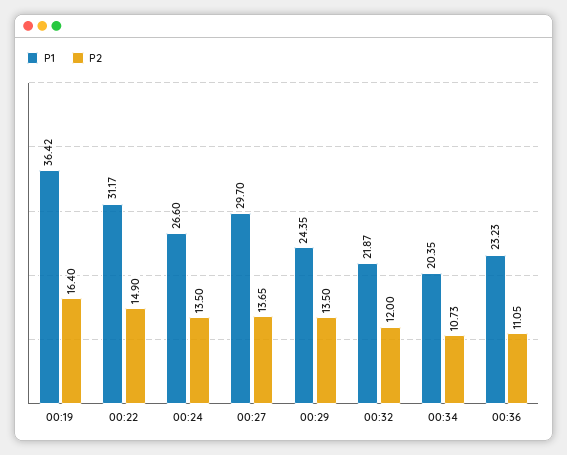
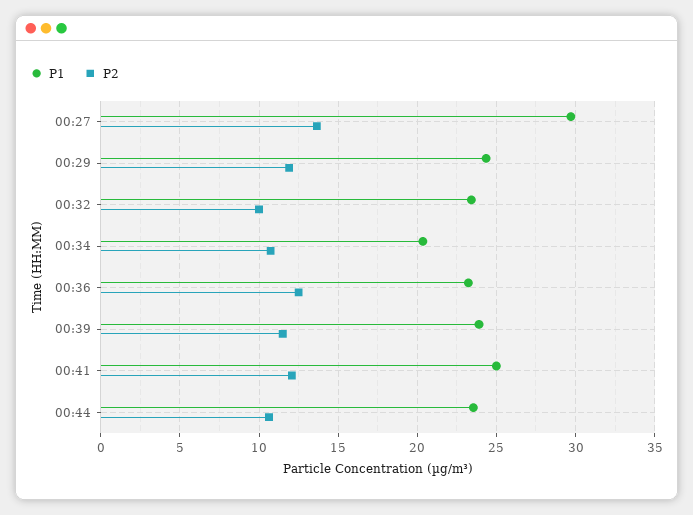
P1, 00:19: 36.42 -> none
P2, 00:19: 16.4 -> none
P1, 00:22: 31.17 -> none
P2, 00:22: 14.9 -> none
P1, 00:24: 26.6 -> none
P2, 00:24: 13.5 -> none
P2, 00:29: 13.5 -> 12
P1, 00:32: 21.87 -> 23.5
P2, 00:32: 12 -> 10
P2, 00:36: 11.05 -> 12.5
P1, 00:39: none -> 24
P2, 00:39: none -> 11.5
P1, 00:41: none -> 25
P2, 00:41: none -> 12
P1, 00:44: none -> 23.5
P2, 00:44: none -> 10.5

